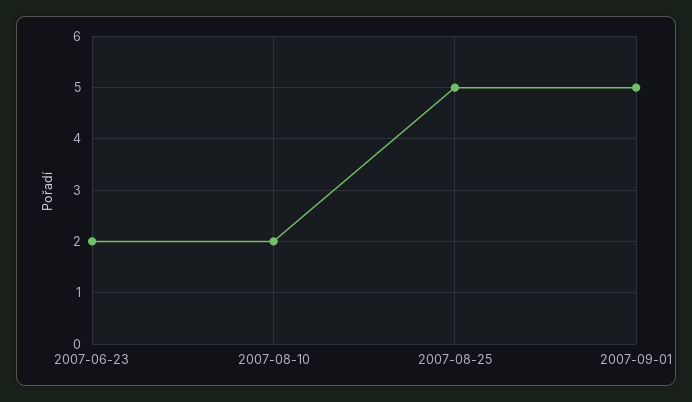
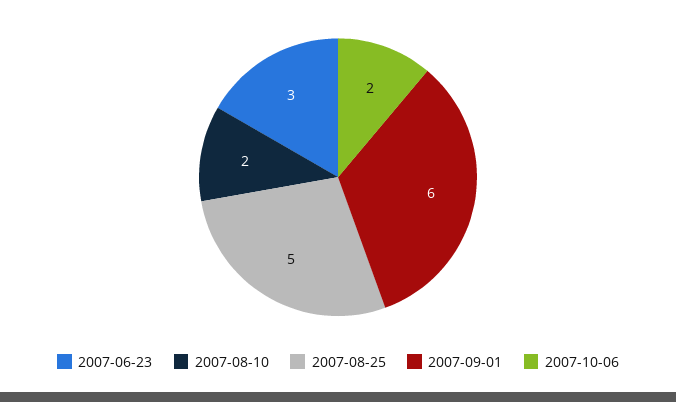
2007-06-23: 2 -> 3
2007-09-01: 5 -> 6
2007-10-06: none -> 2

